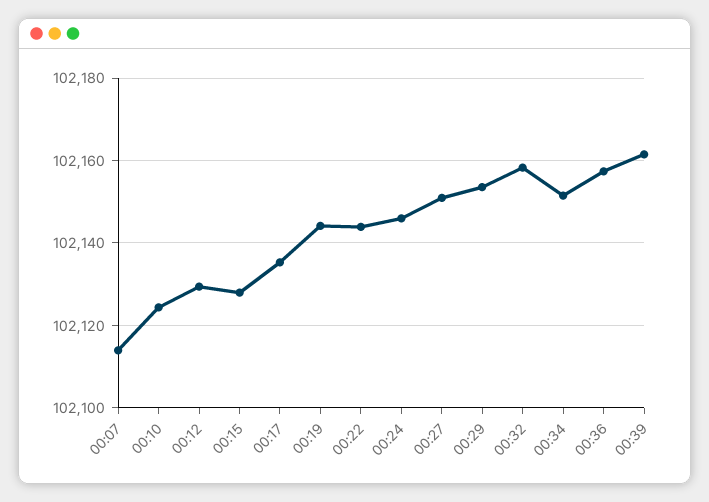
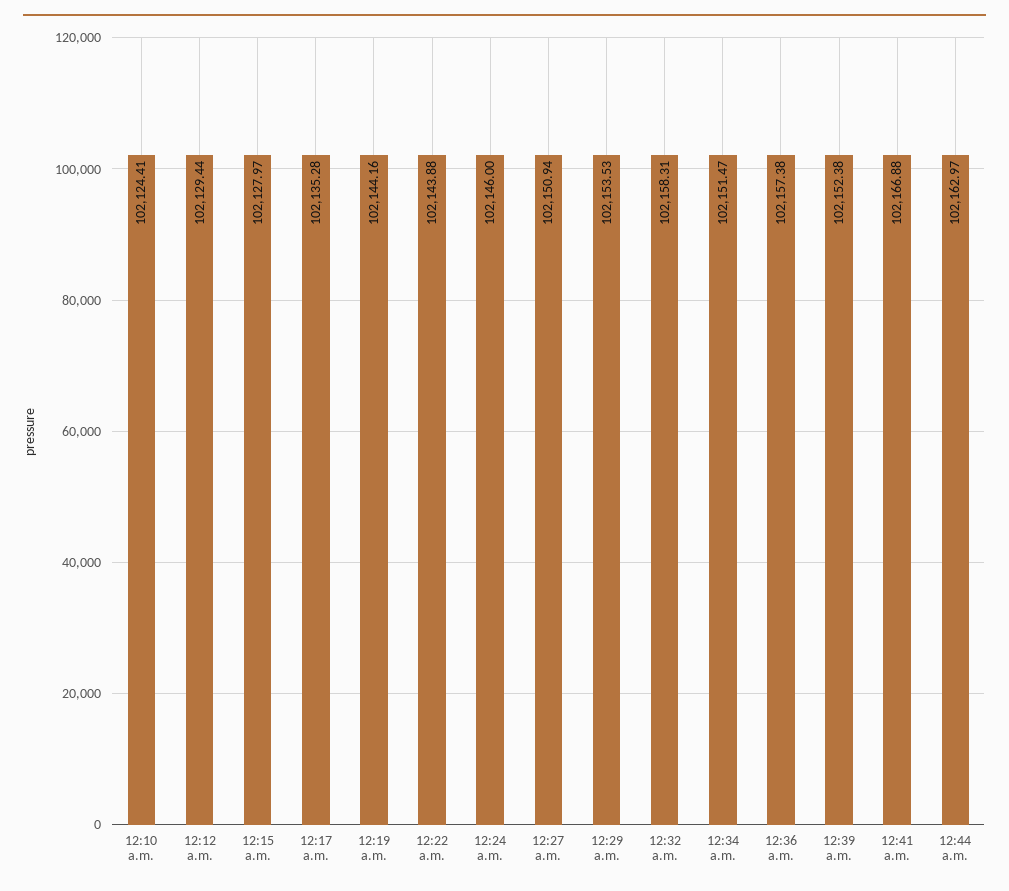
00:07: 102114 -> none
00:39: 102162 -> 102152.38
12:41 a.m.: none -> 102166.88
12:44 a.m.: none -> 102162.97

